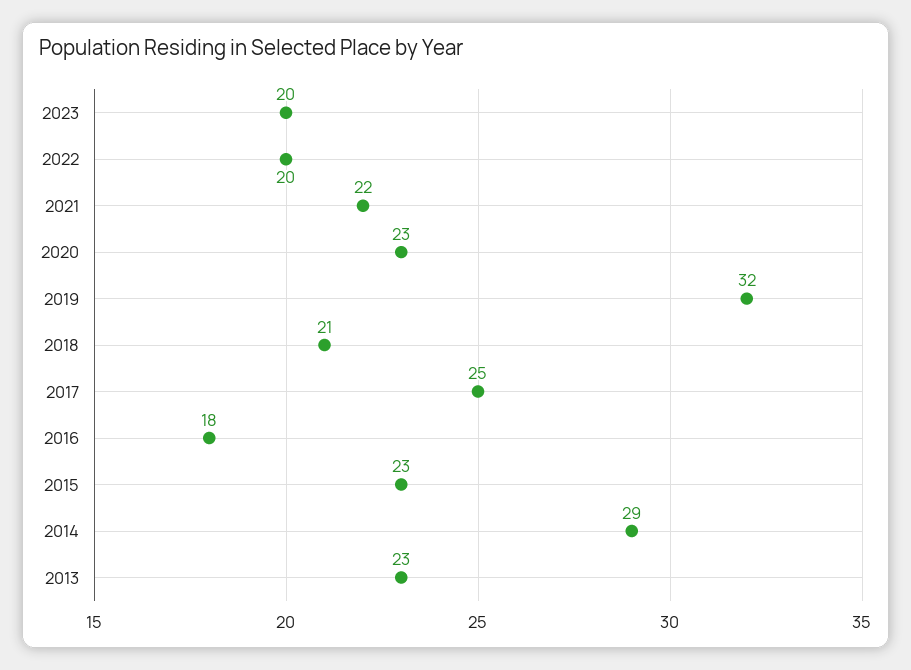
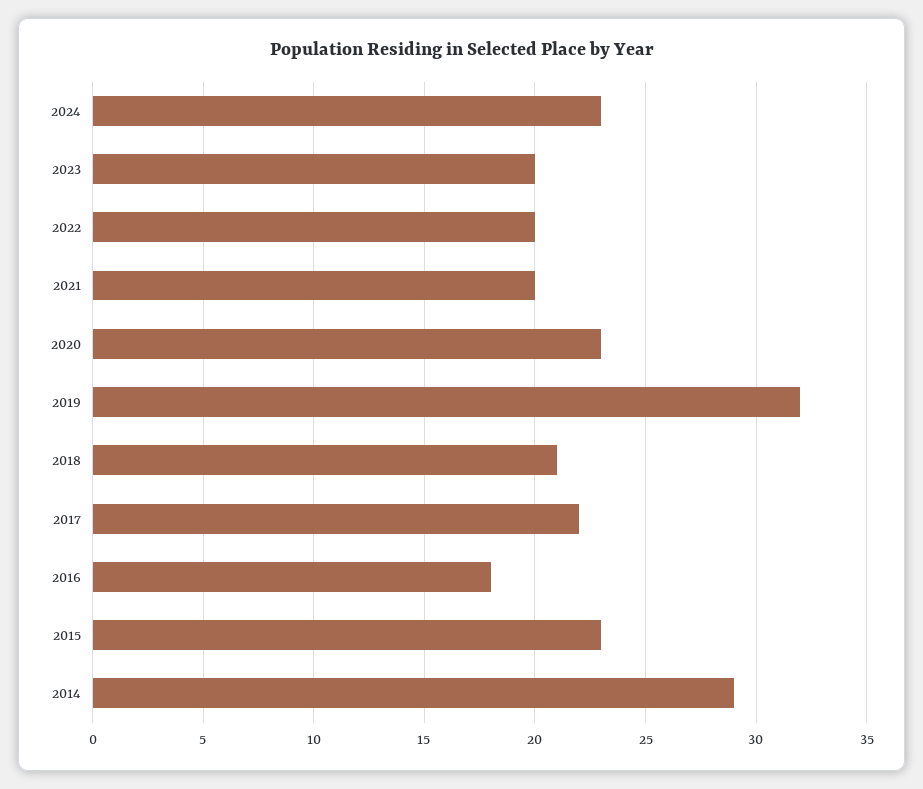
2021: 22 -> 20
2017: 25 -> 22
2013: 23 -> none
2024: none -> 23

